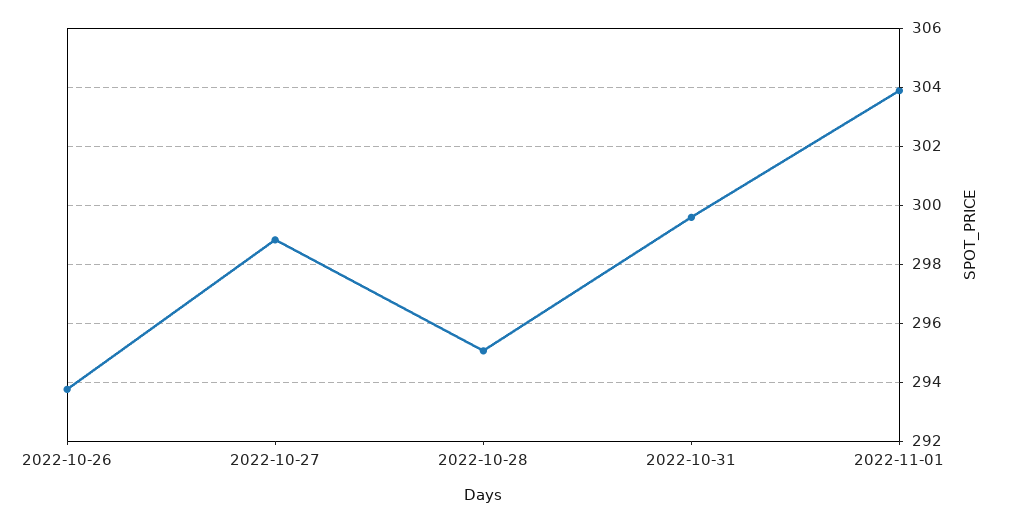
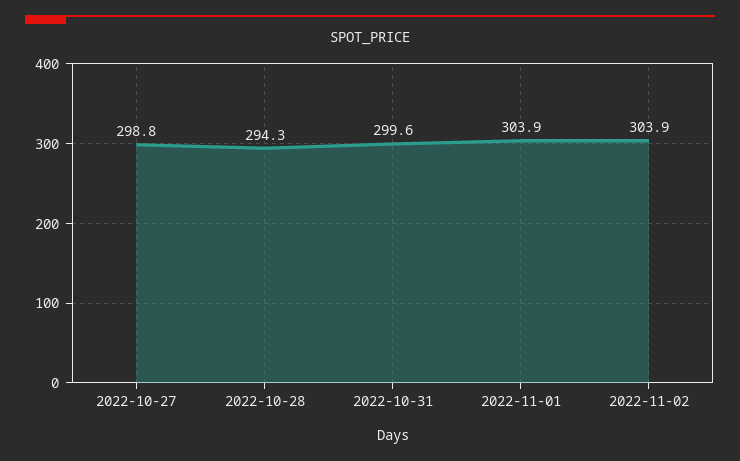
2022-10-26: 293.75 -> none
2022-10-28: 295 -> 294.3
2022-11-02: none -> 303.9

